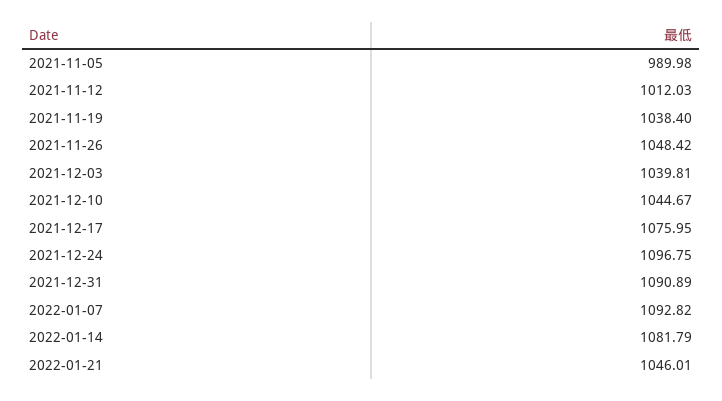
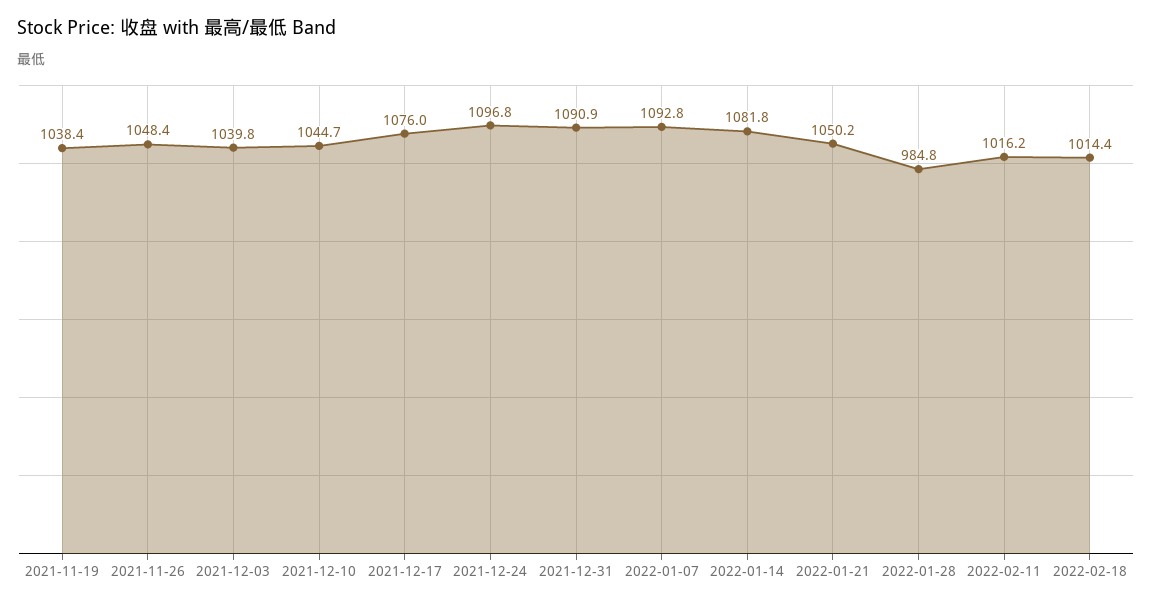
2021-11-05: 989.98 -> none
2021-11-12: 1012.03 -> none
2022-01-21: 1046.01 -> 1050.2
2022-01-28: none -> 984.8
2022-02-11: none -> 1016.2
2022-02-18: none -> 1014.4

